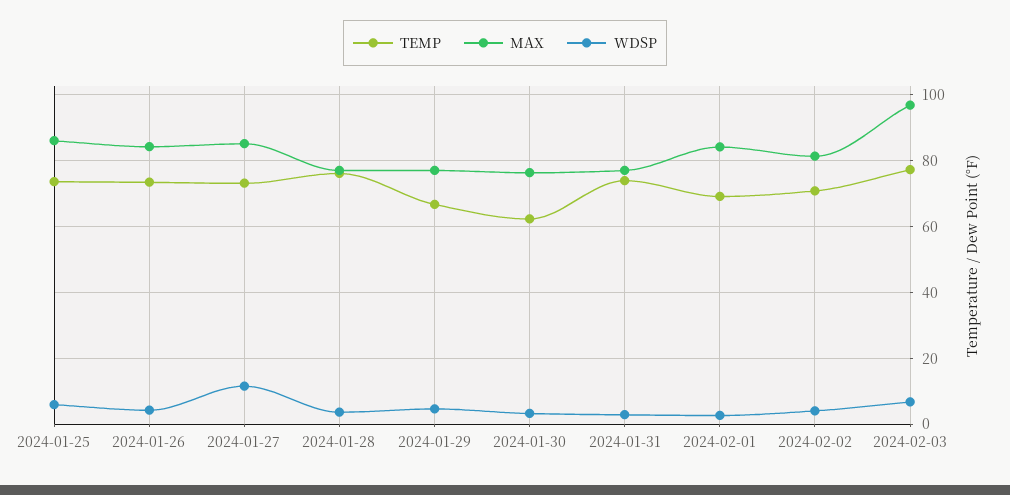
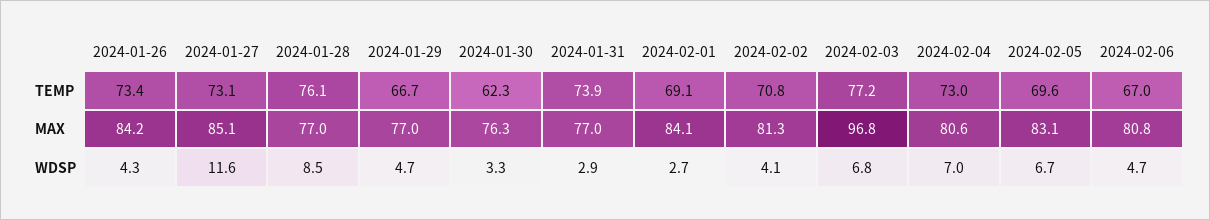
TEMP, 2024-01-25: 74 -> none
MAX, 2024-01-25: 86 -> none
WDSP, 2024-01-25: 6 -> none
WDSP, 2024-01-28: 4 -> 8.5
TEMP, 2024-02-04: none -> 73
TEMP, 2024-02-05: none -> 69.6
TEMP, 2024-02-06: none -> 67
MAX, 2024-02-04: none -> 80.6
MAX, 2024-02-05: none -> 83.1
MAX, 2024-02-06: none -> 80.8
WDSP, 2024-02-04: none -> 7
WDSP, 2024-02-05: none -> 6.7
WDSP, 2024-02-06: none -> 4.7

